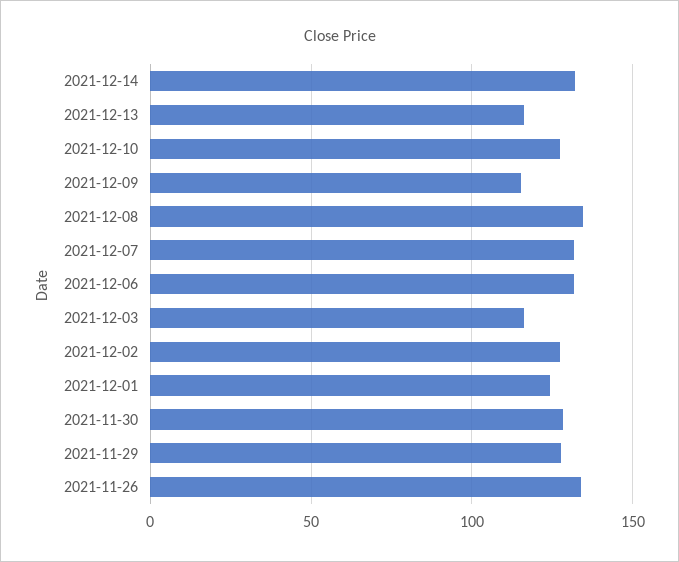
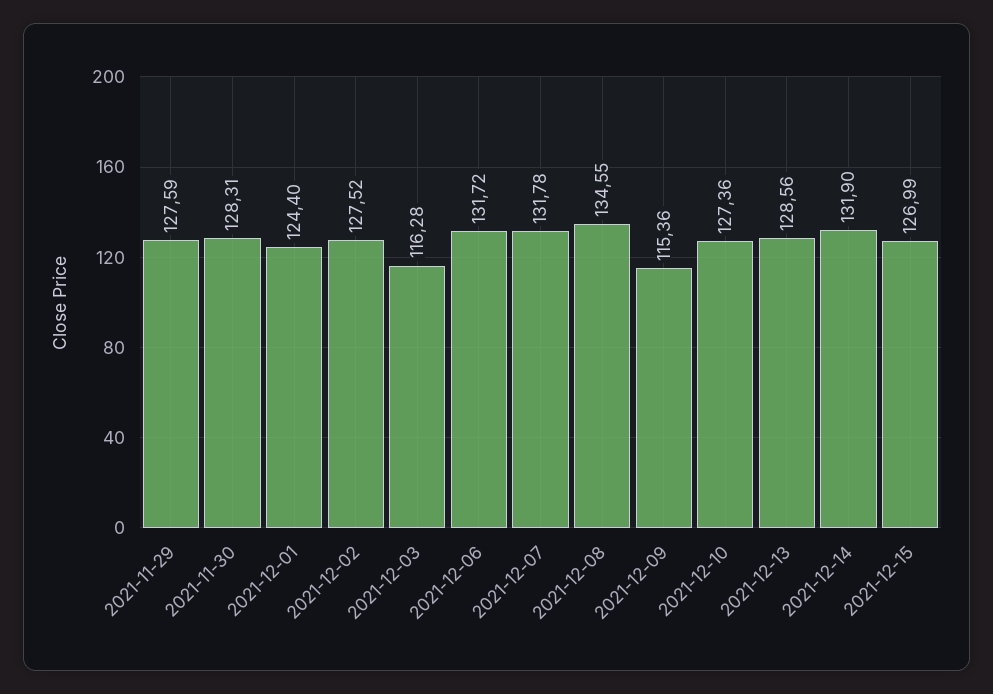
2021-12-13: 115 -> 128.56
2021-11-26: 135 -> none
2021-12-15: none -> 126.99

